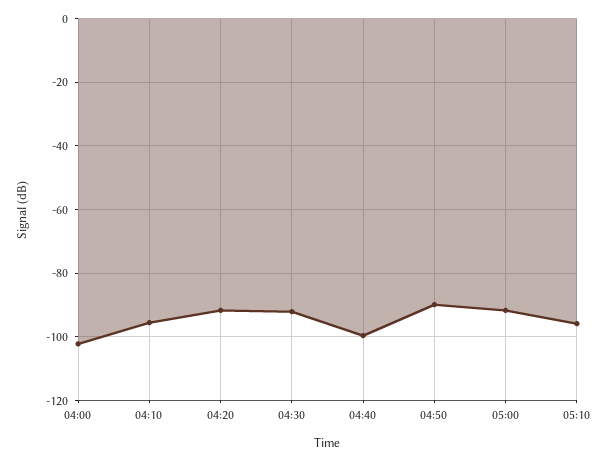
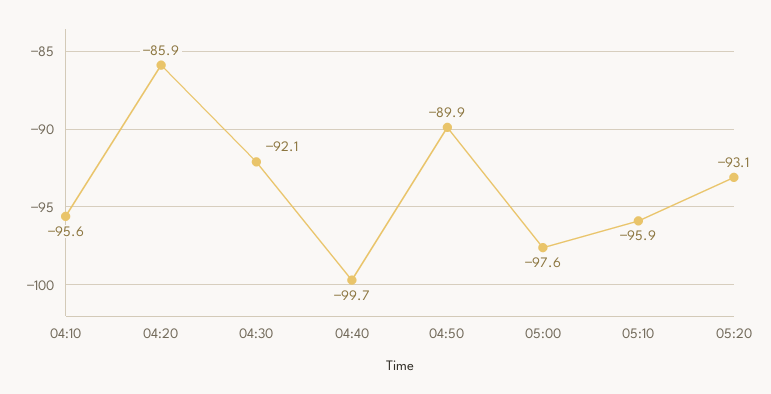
04:00: -102 -> none
04:20: -92 -> -85.9
05:00: -92 -> -97.6
05:20: none -> -93.1

